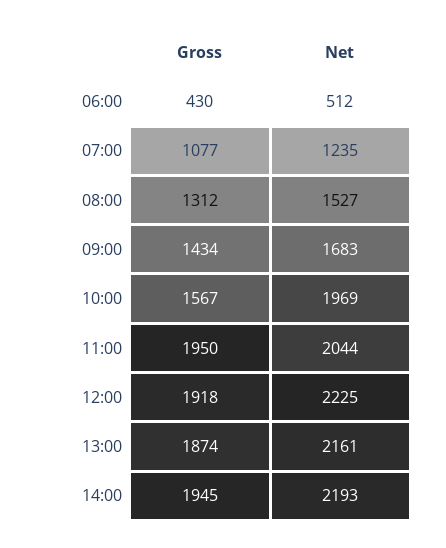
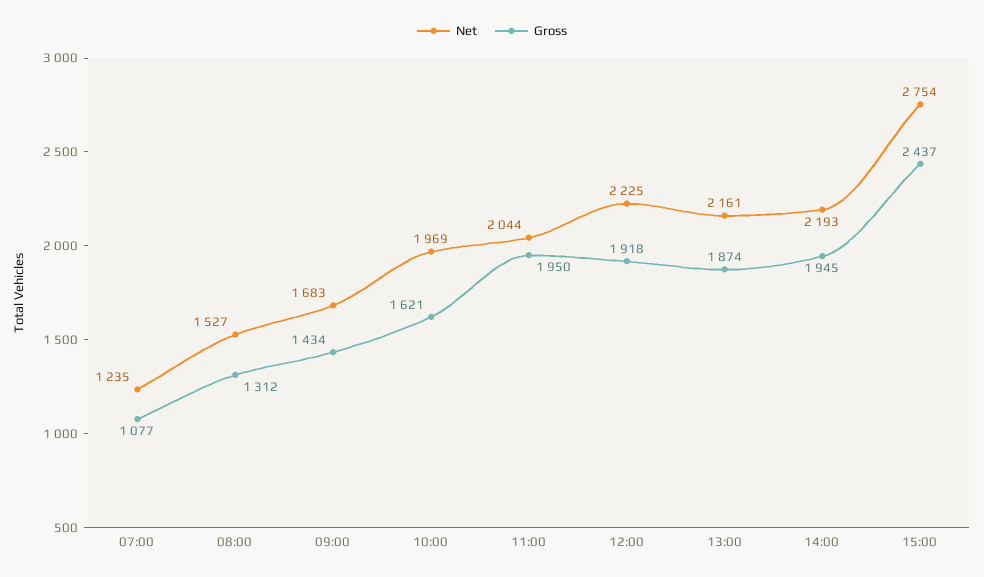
Gross, 06:00: 430 -> none
Net, 06:00: 512 -> none
Gross, 10:00: 1567 -> 1621
Net, 15:00: none -> 2754
Gross, 15:00: none -> 2437

